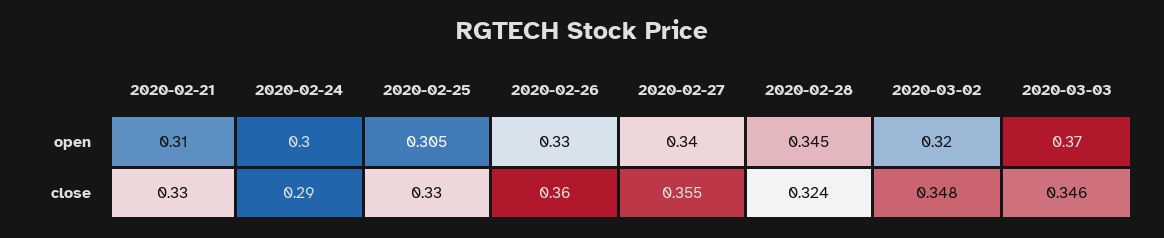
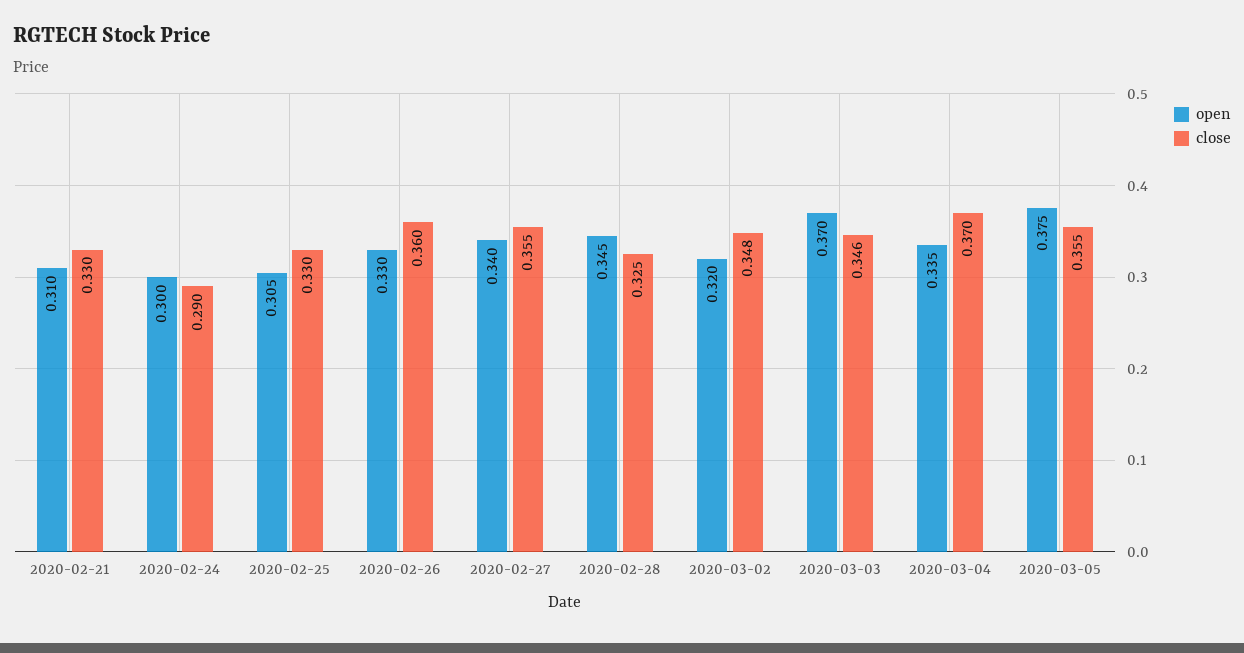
close, 2020-02-28: 0.324 -> 0.325
open, 2020-03-04: none -> 0.335
close, 2020-03-04: none -> 0.37
open, 2020-03-05: none -> 0.375
close, 2020-03-05: none -> 0.355

